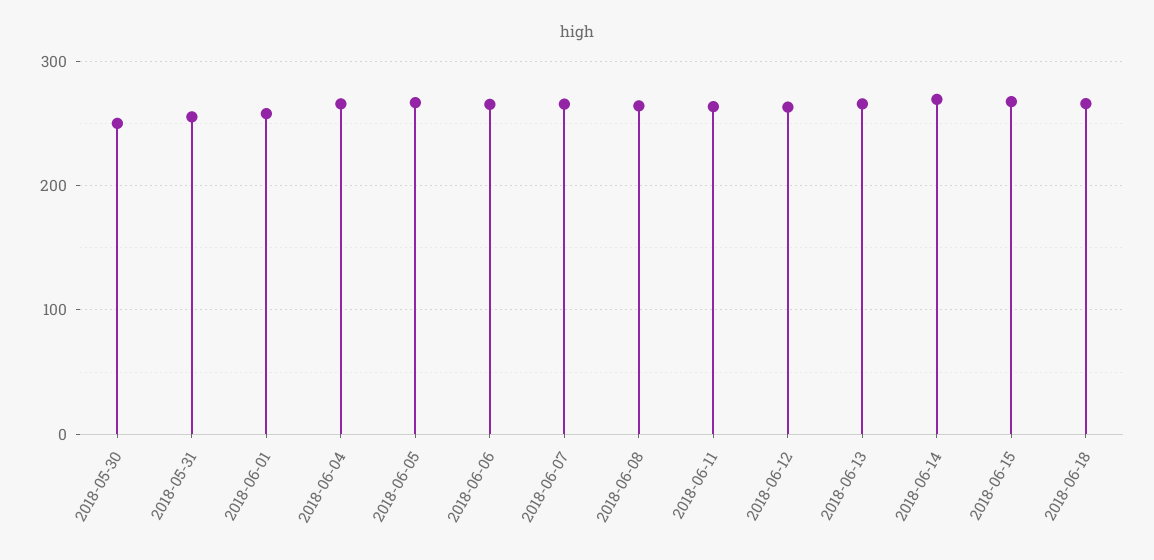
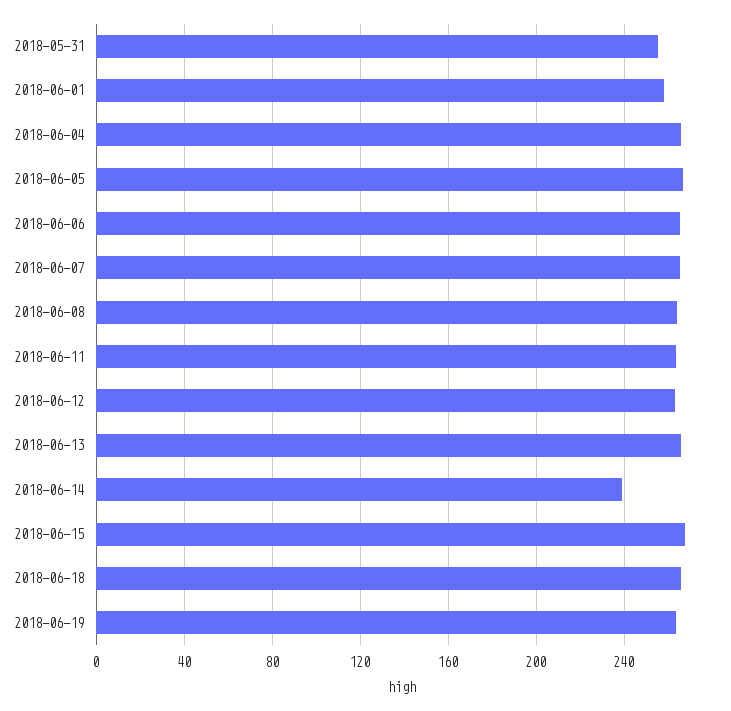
2018-05-30: 250 -> none
2018-06-14: 270 -> 240
2018-06-19: none -> 265

